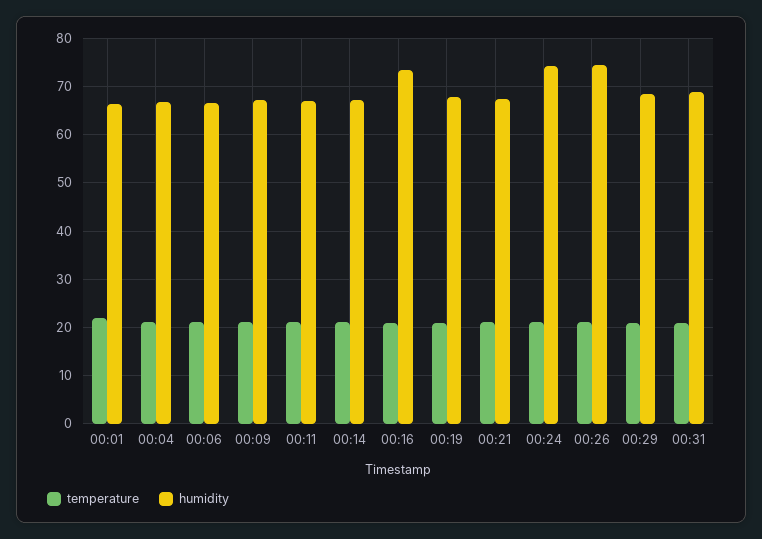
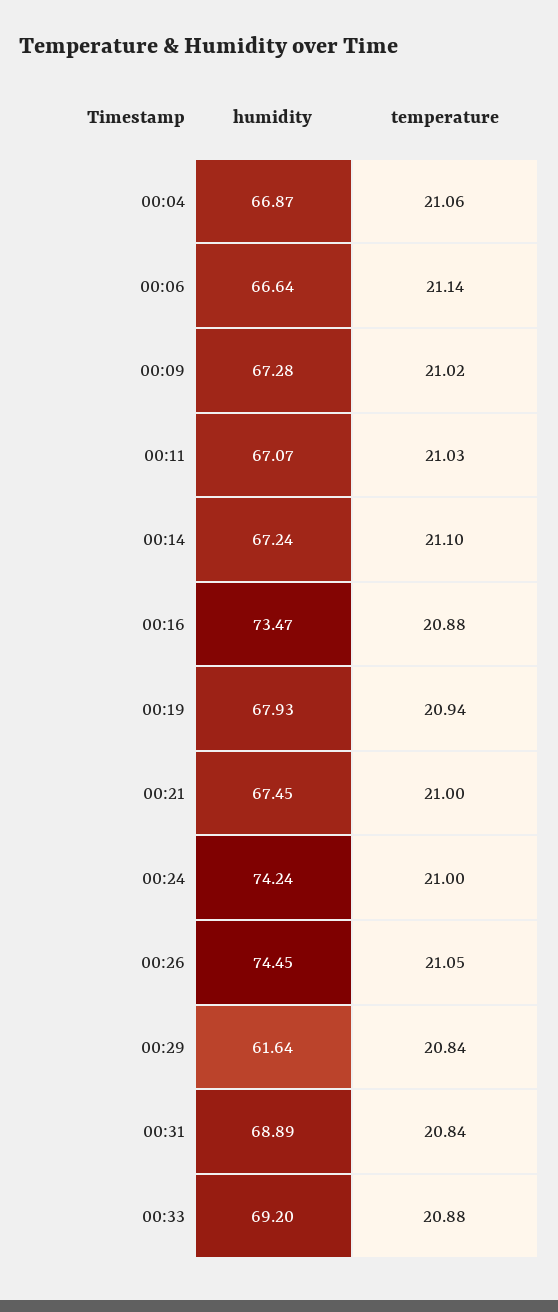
temperature, 00:01: 22 -> none
humidity, 00:01: 66 -> none
humidity, 00:29: 68 -> 61.64
humidity, 00:33: none -> 69.2
temperature, 00:33: none -> 20.88

